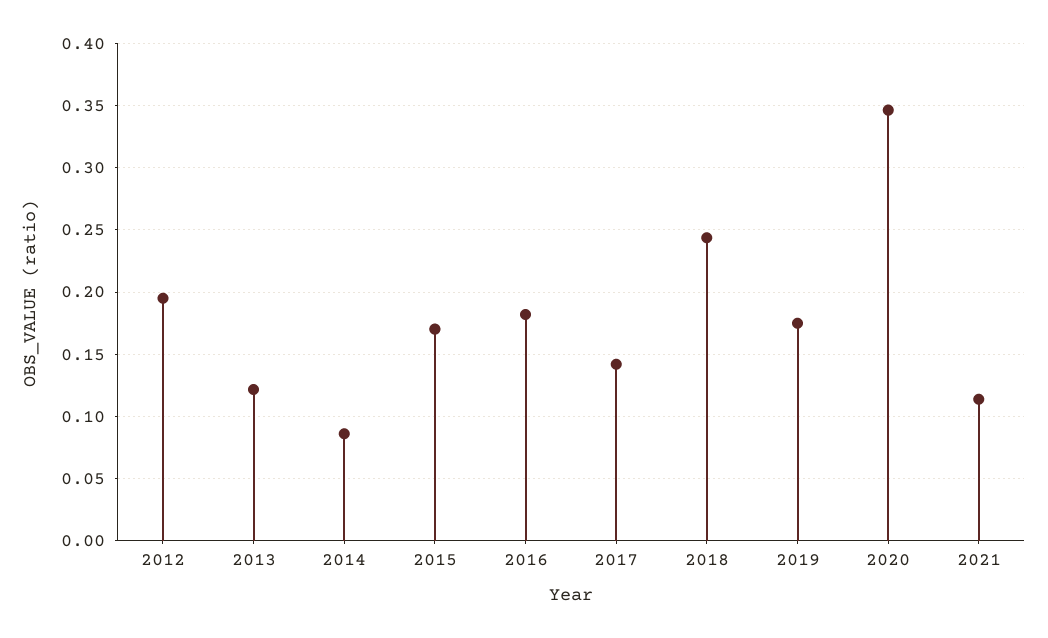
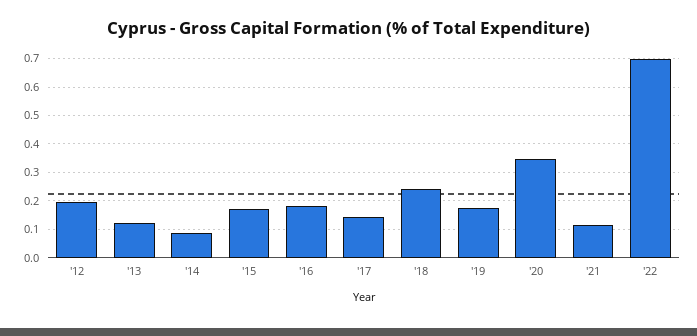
'22: none -> 0.7

